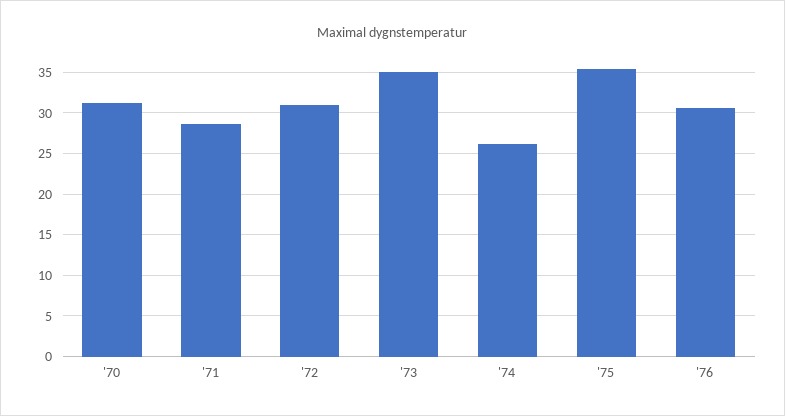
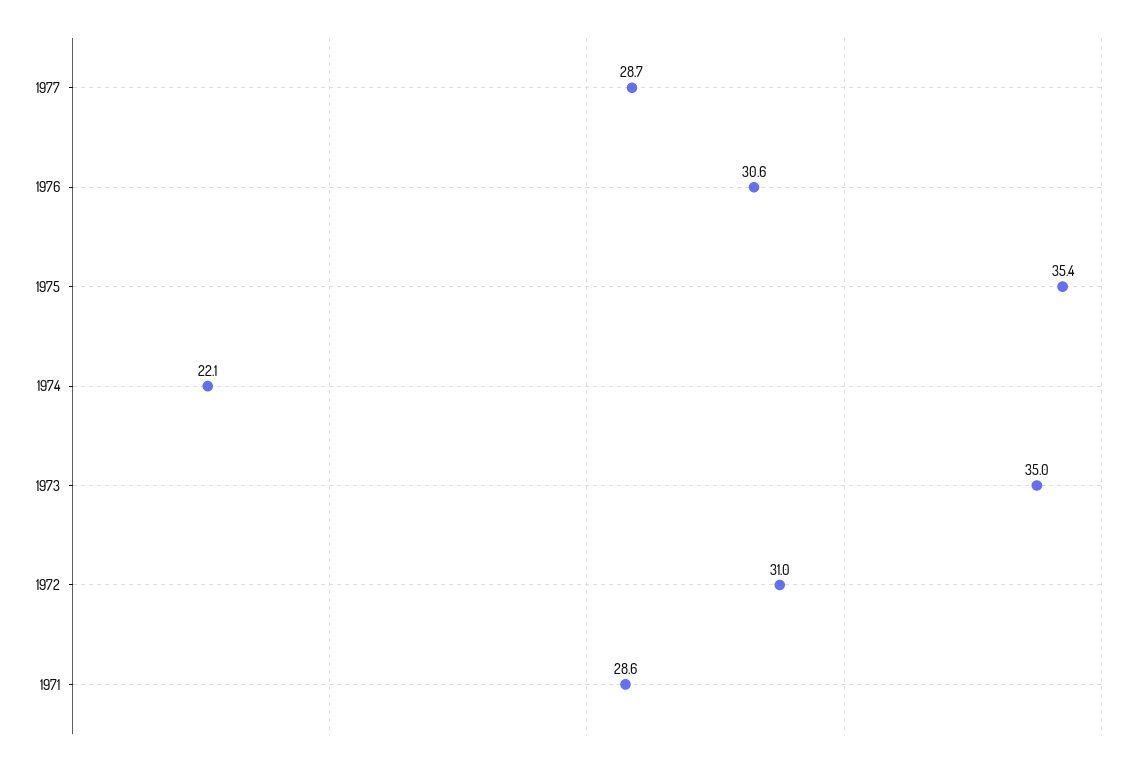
'70: 31 -> none
'74: 26 -> 22.1
1977: none -> 28.7

